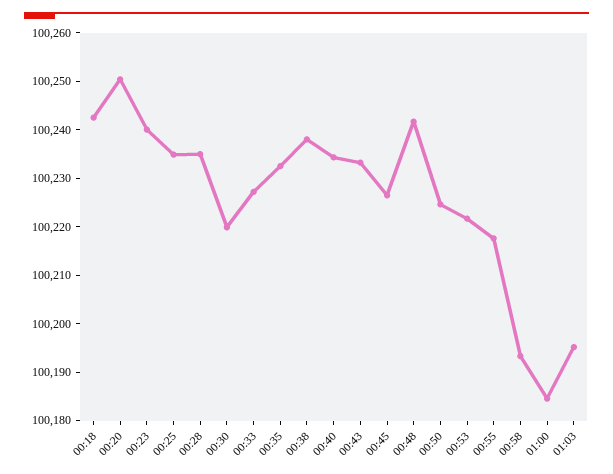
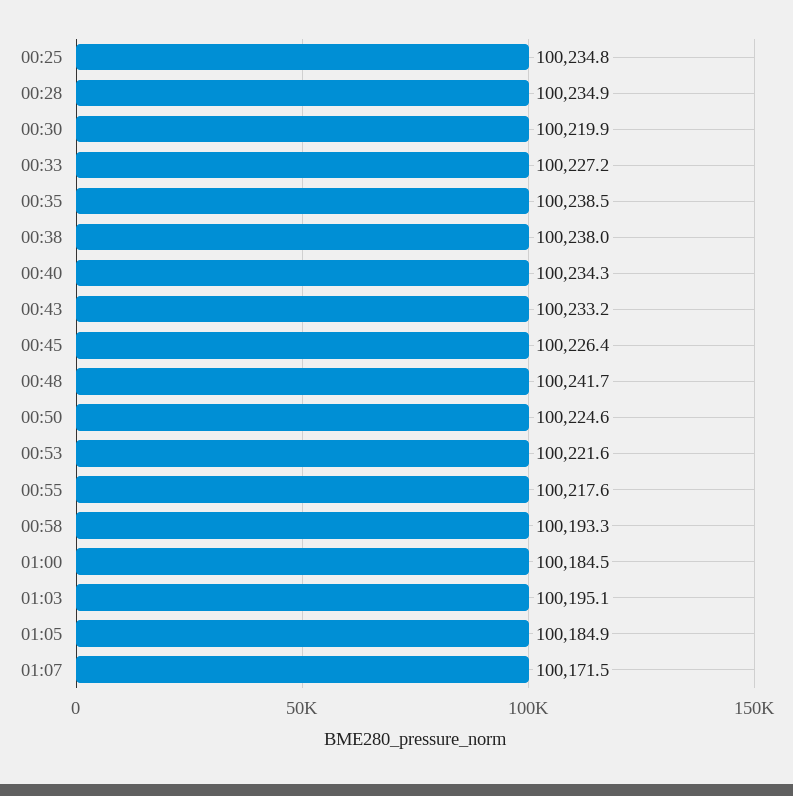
00:18: 100242 -> none
00:20: 100250 -> none
00:23: 100240 -> none
00:35: 100232 -> 100238.5
01:05: none -> 100184.9
01:07: none -> 100171.5

